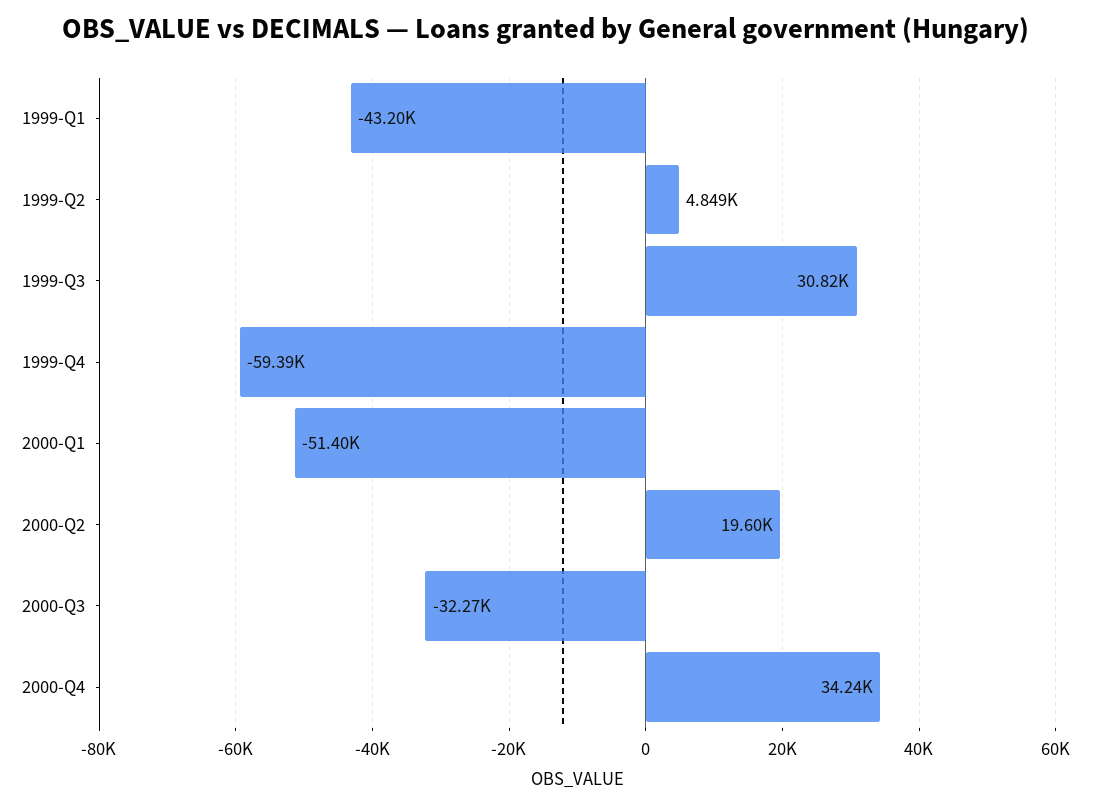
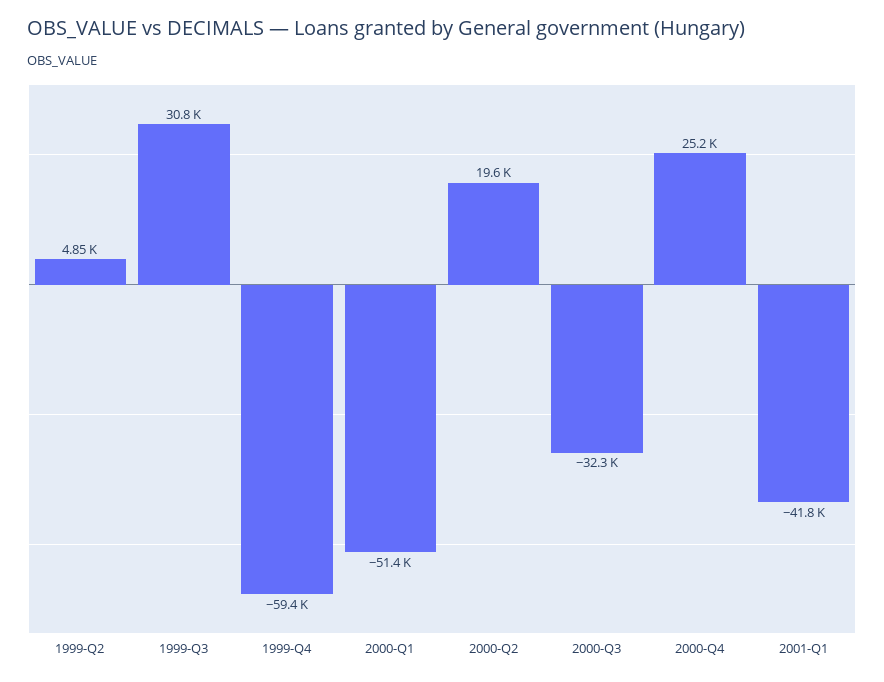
1999-Q1: -43200 -> none
2000-Q4: 34240 -> 25200
2001-Q1: none -> -41800

